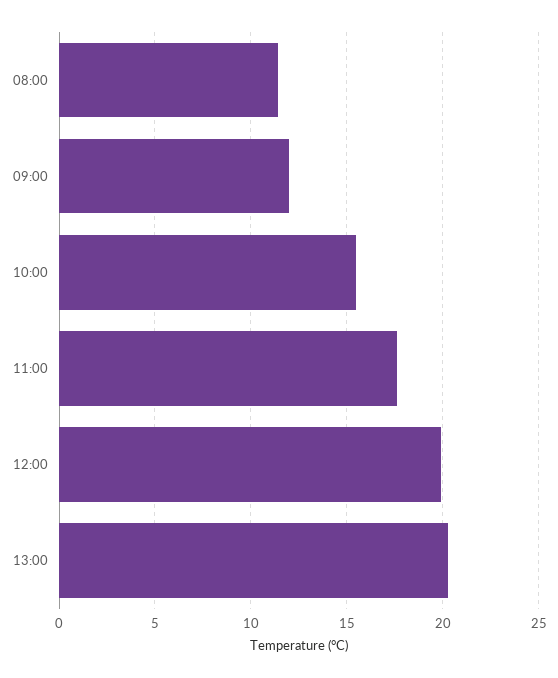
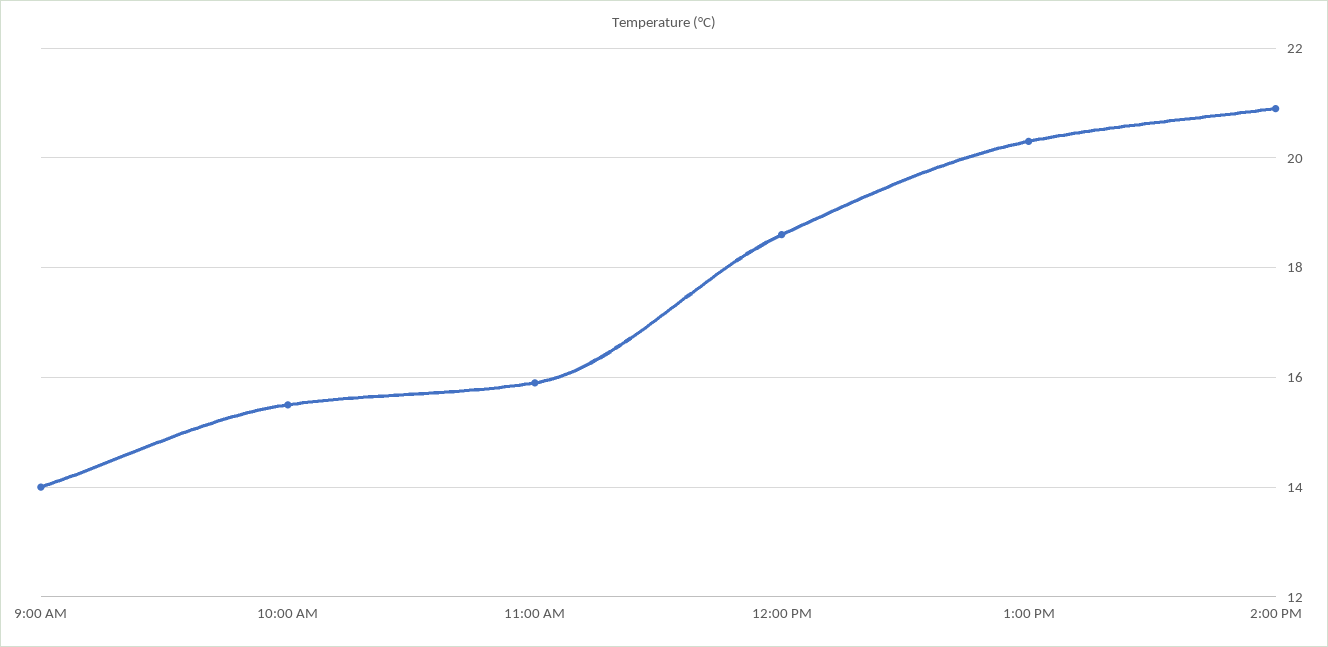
08:00: 11.5 -> none
09:00: 12 -> 14
11:00: 17.5 -> 16
12:00: 20 -> 18.5
2:00 PM: none -> 21

